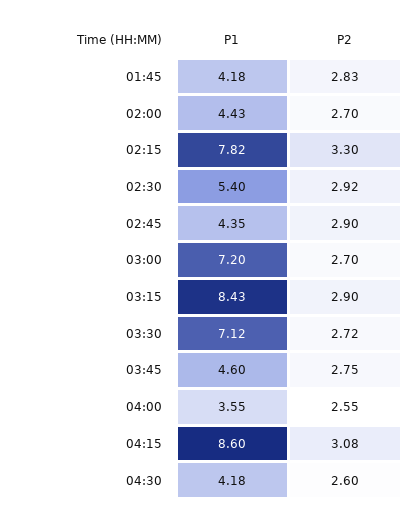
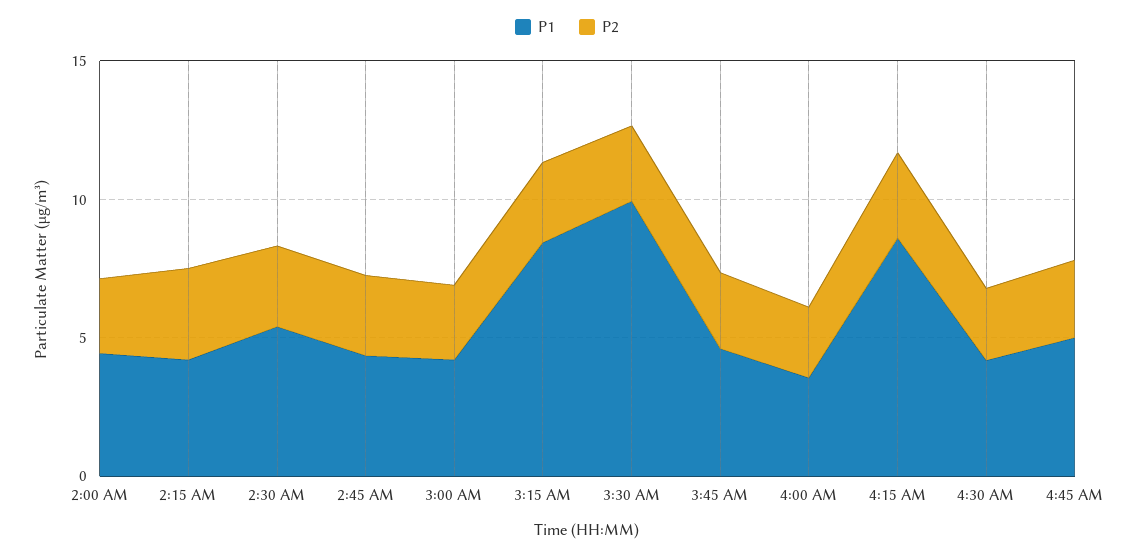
P1, 01:45: 4.18 -> none
P2, 01:45: 2.83 -> none
P1, 02:15: 7.82 -> 4
P1, 03:00: 7.2 -> 4
P1, 03:30: 7.12 -> 10
P1, 4:45 AM: none -> 5
P2, 4:45 AM: none -> 3

